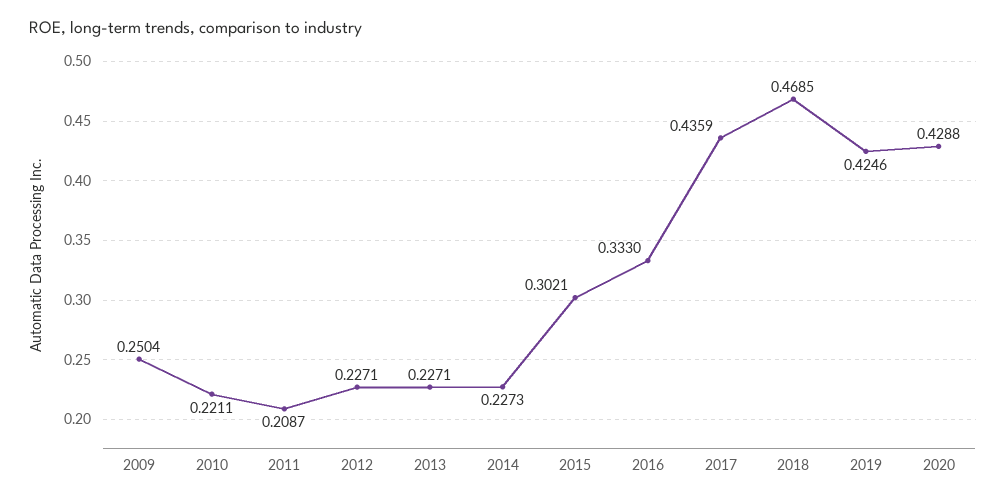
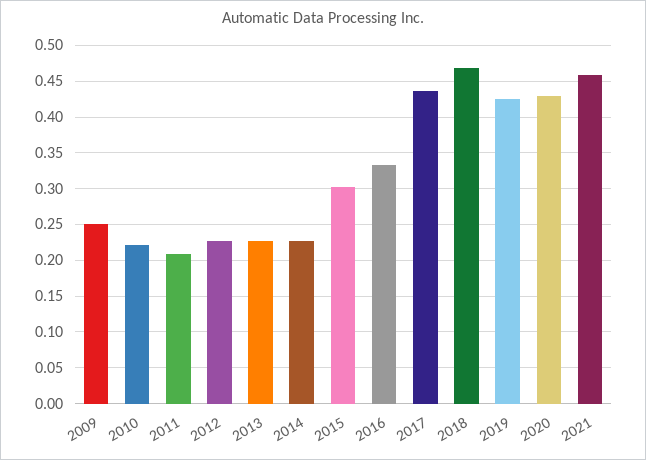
2021: none -> 0.46

